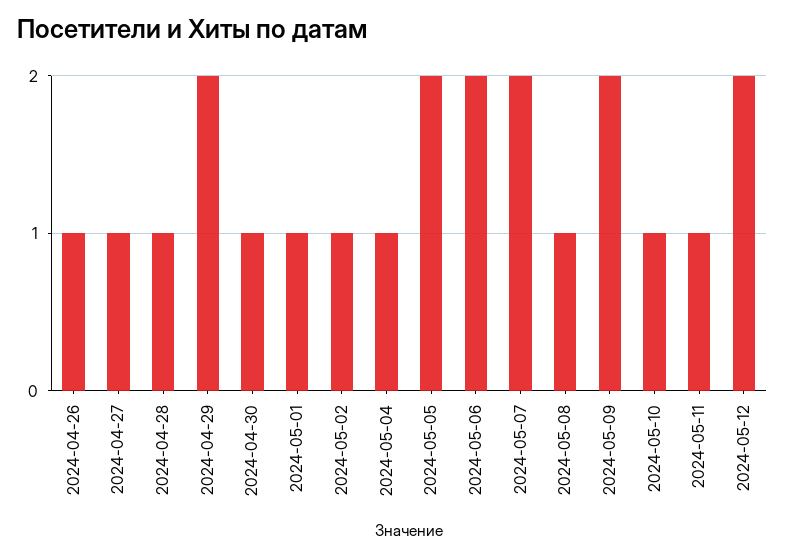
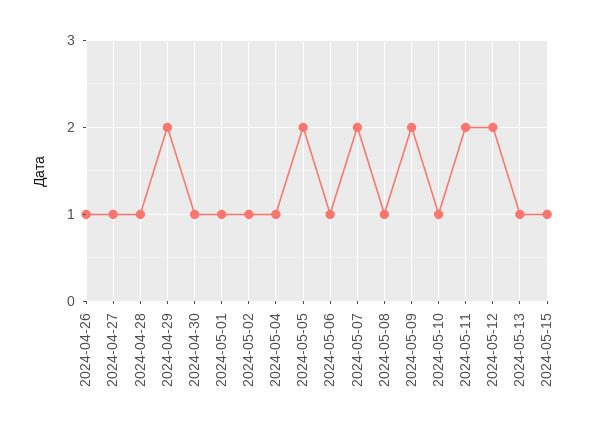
2024-05-06: 2 -> 1
2024-05-11: 1 -> 2
2024-05-13: none -> 1
2024-05-15: none -> 1

